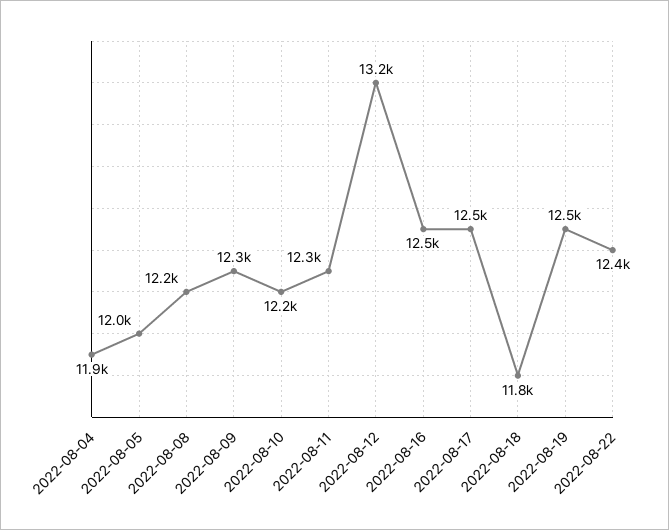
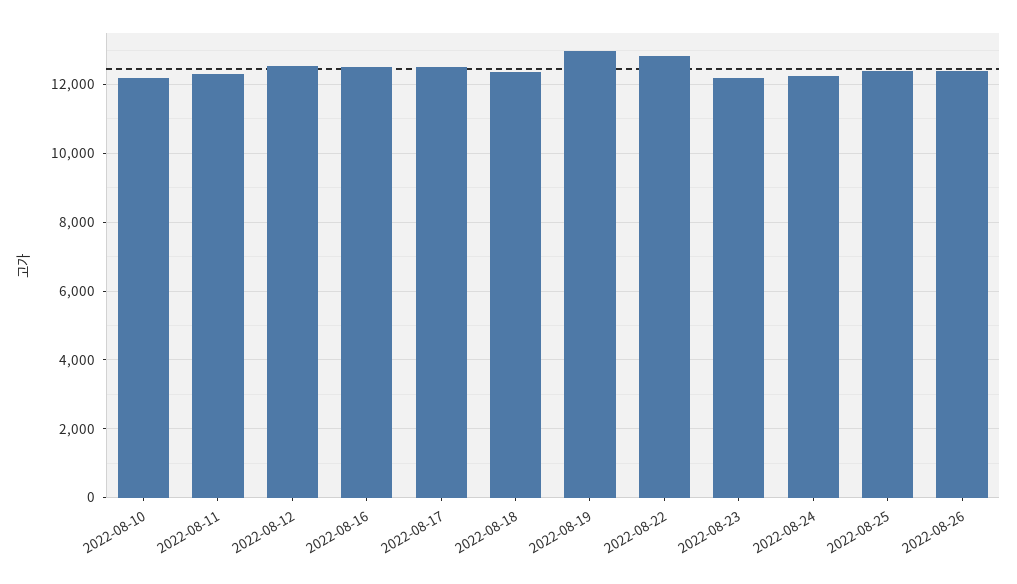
2022-08-04: 11900 -> none
2022-08-05: 12000 -> none
2022-08-08: 12200 -> none
2022-08-09: 12300 -> none
2022-08-12: 13200 -> 12600
2022-08-18: 11800 -> 12400
2022-08-19: 12500 -> 13000
2022-08-22: 12400 -> 12800
2022-08-23: none -> 12200
2022-08-24: none -> 12200
2022-08-25: none -> 12400
2022-08-26: none -> 12400

